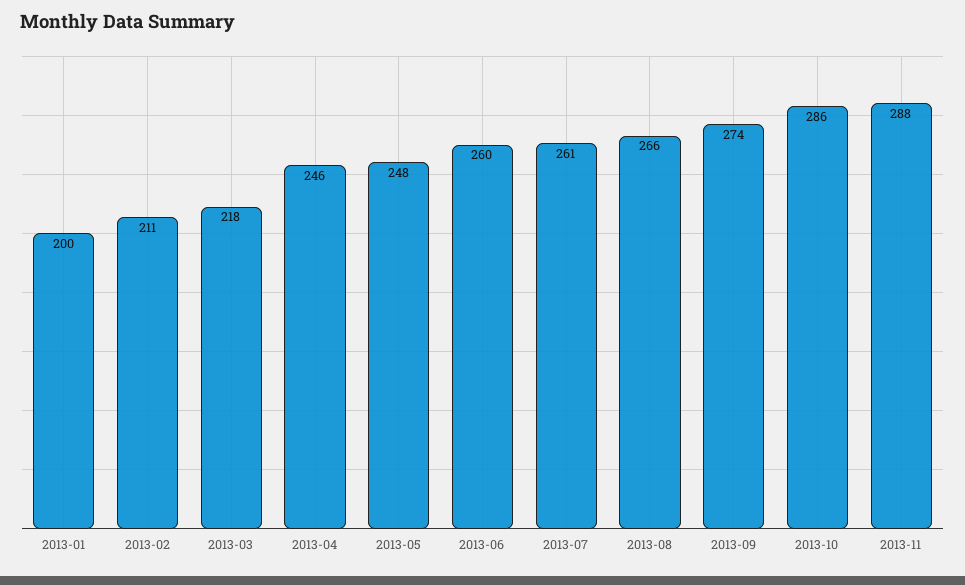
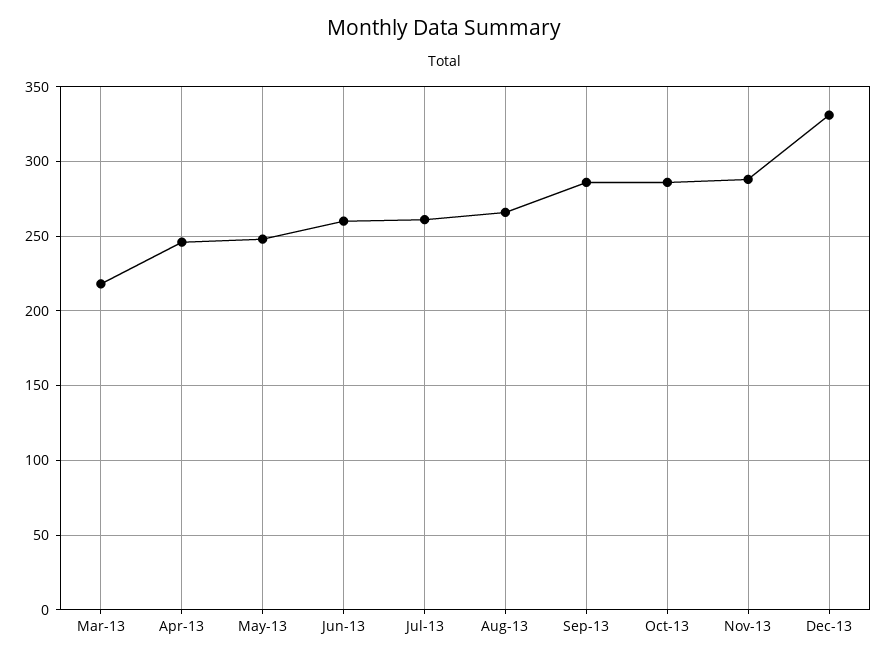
2013-01: 200 -> none
2013-02: 211 -> none
2013-09: 274 -> 285
Dec-13: none -> 330

